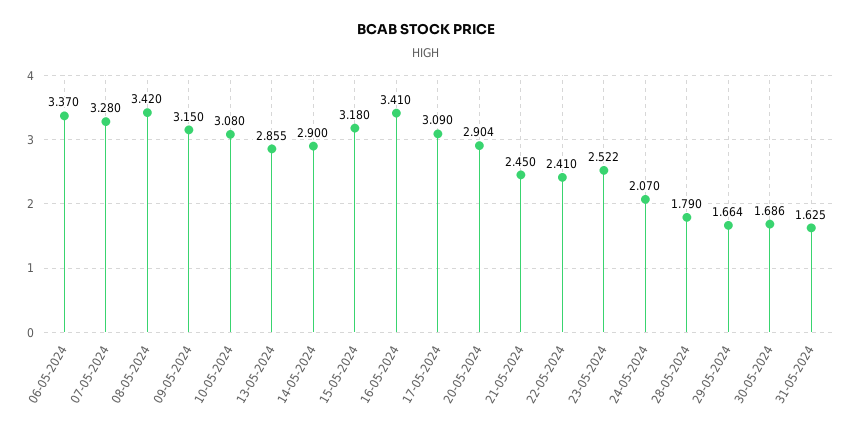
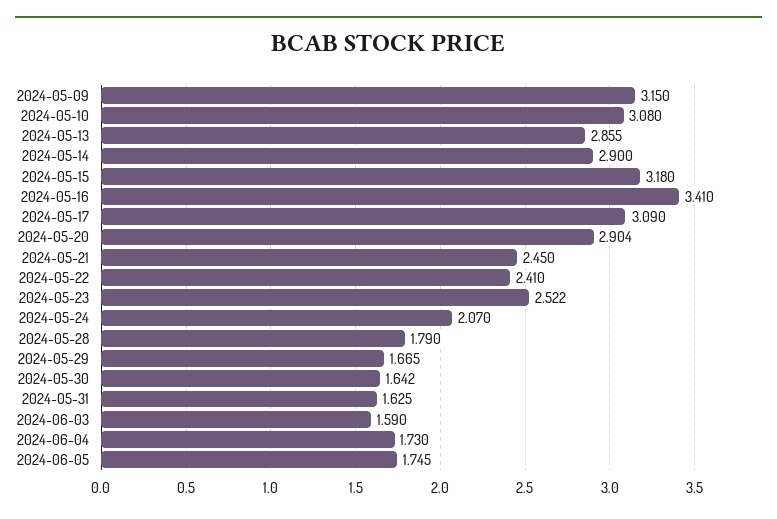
06-05-2024: 3.37 -> none
07-05-2024: 3.28 -> none
08-05-2024: 3.42 -> none
29-05-2024: 1.664 -> 1.665
30-05-2024: 1.686 -> 1.642
2024-06-03: none -> 1.59
2024-06-04: none -> 1.73
2024-06-05: none -> 1.745

